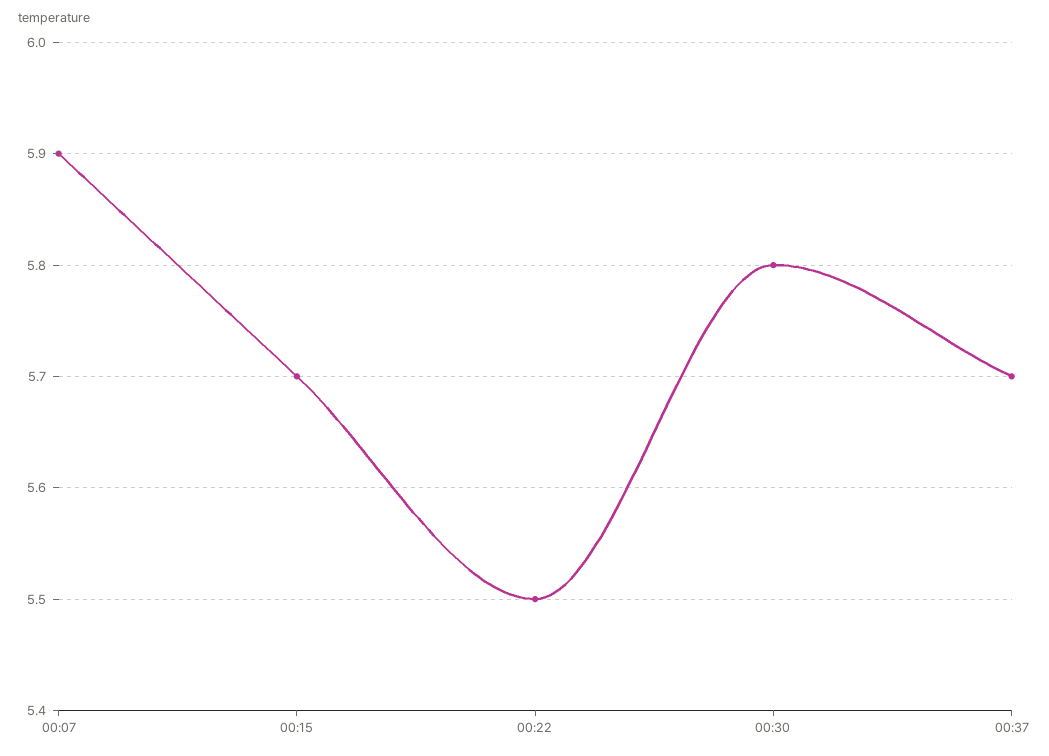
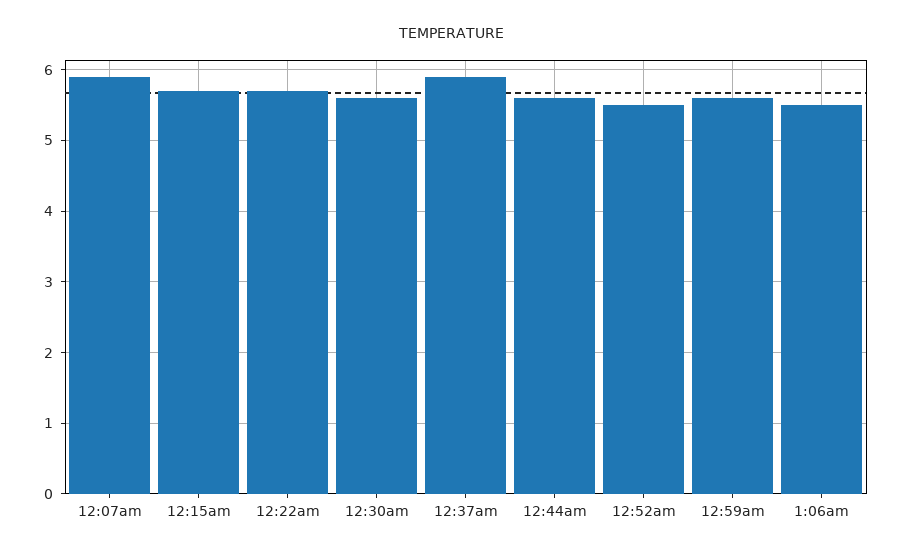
00:22: 5.5 -> 5.7
00:30: 5.8 -> 5.6
00:37: 5.7 -> 5.9
12:44am: none -> 5.6
12:52am: none -> 5.5
12:59am: none -> 5.6
1:06am: none -> 5.5

